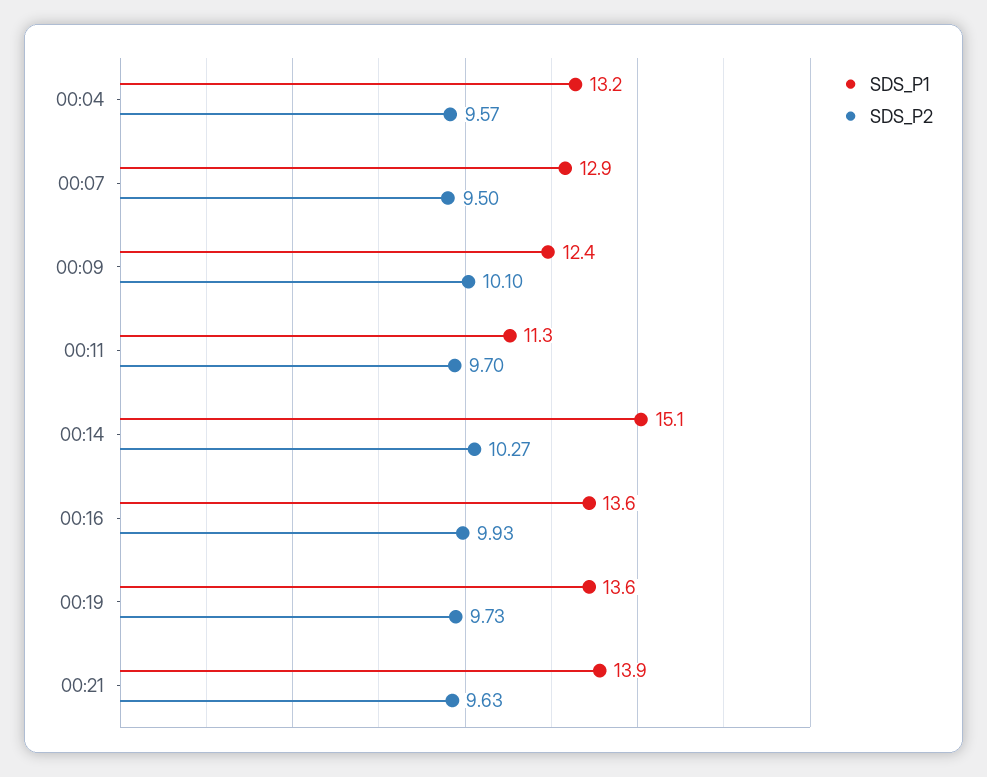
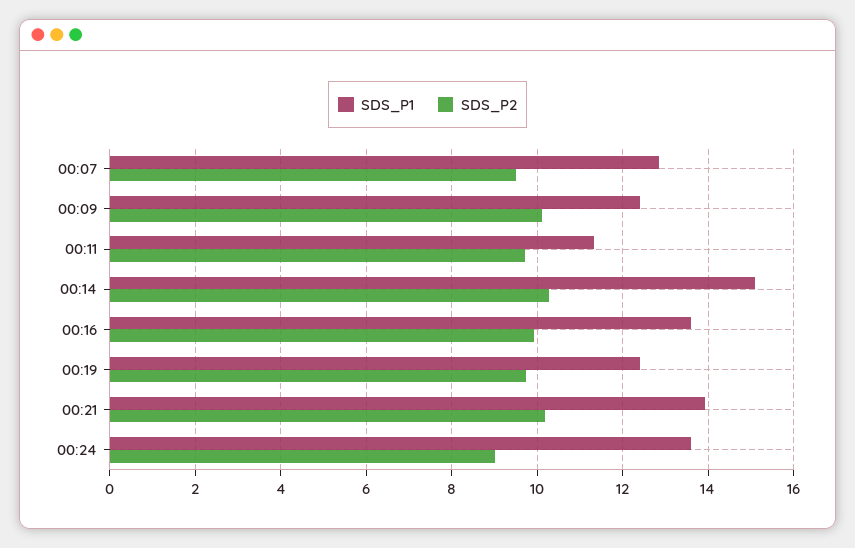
SDS_P1, 00:04: 13.2 -> none
SDS_P2, 00:04: 9.57 -> none
SDS_P1, 00:19: 13.6 -> 12.4
SDS_P2, 00:21: 9.63 -> 10.2
SDS_P1, 00:24: none -> 13.6
SDS_P2, 00:24: none -> 9

